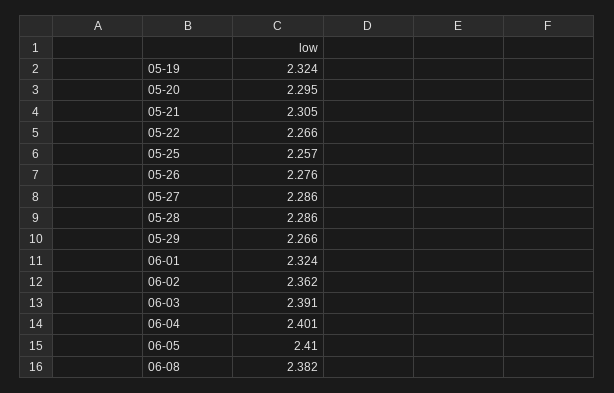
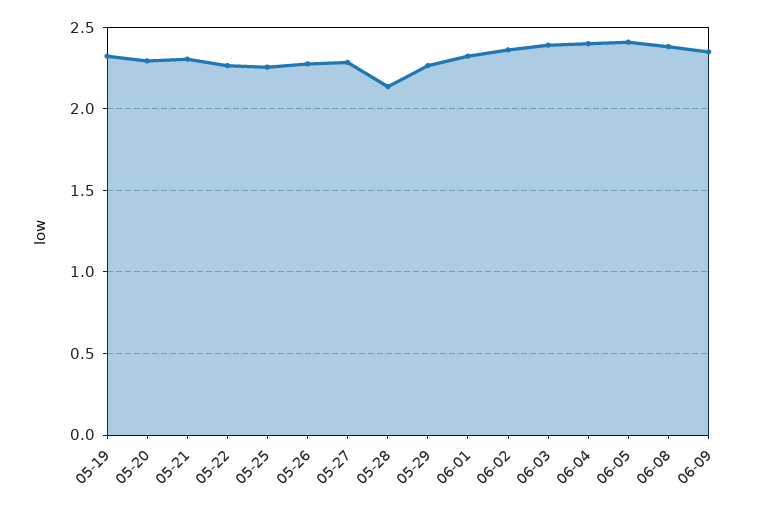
05-28: 2.286 -> 2.15
06-09: none -> 2.35

